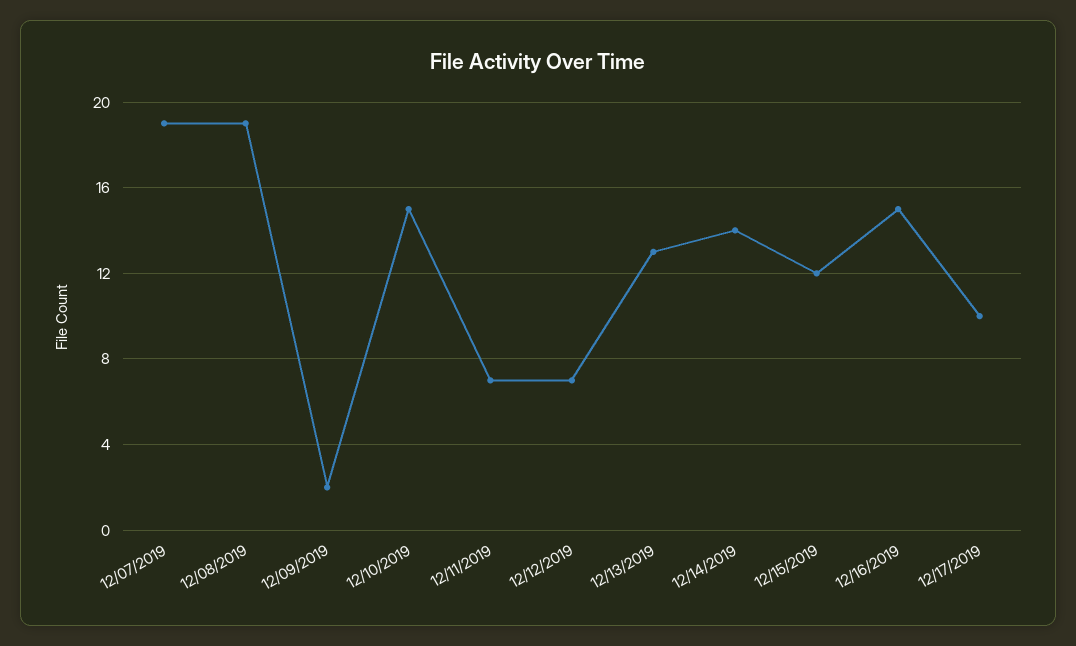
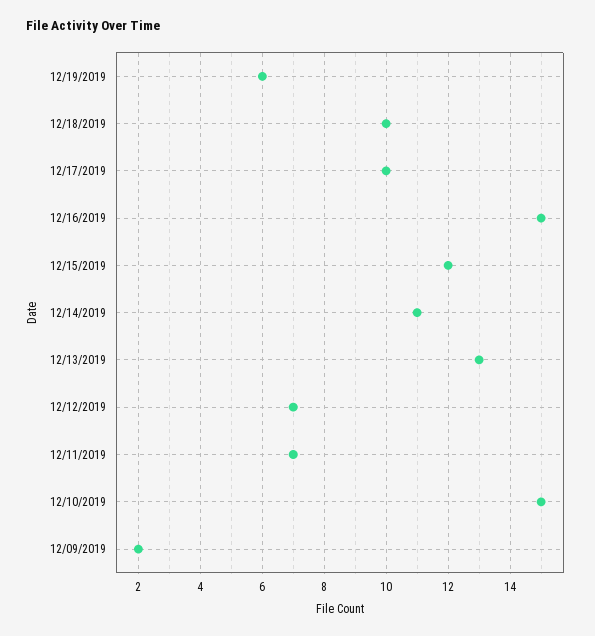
12/07/2019: 19 -> none
12/08/2019: 19 -> none
12/14/2019: 14 -> 11
12/19/2019: none -> 6
12/18/2019: none -> 10

